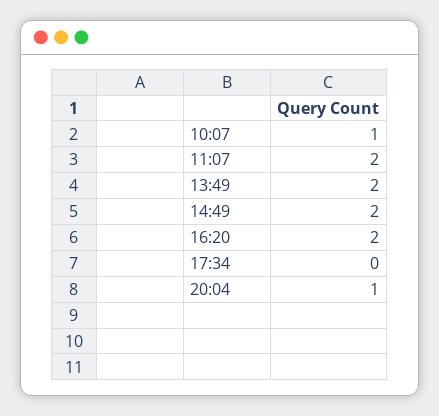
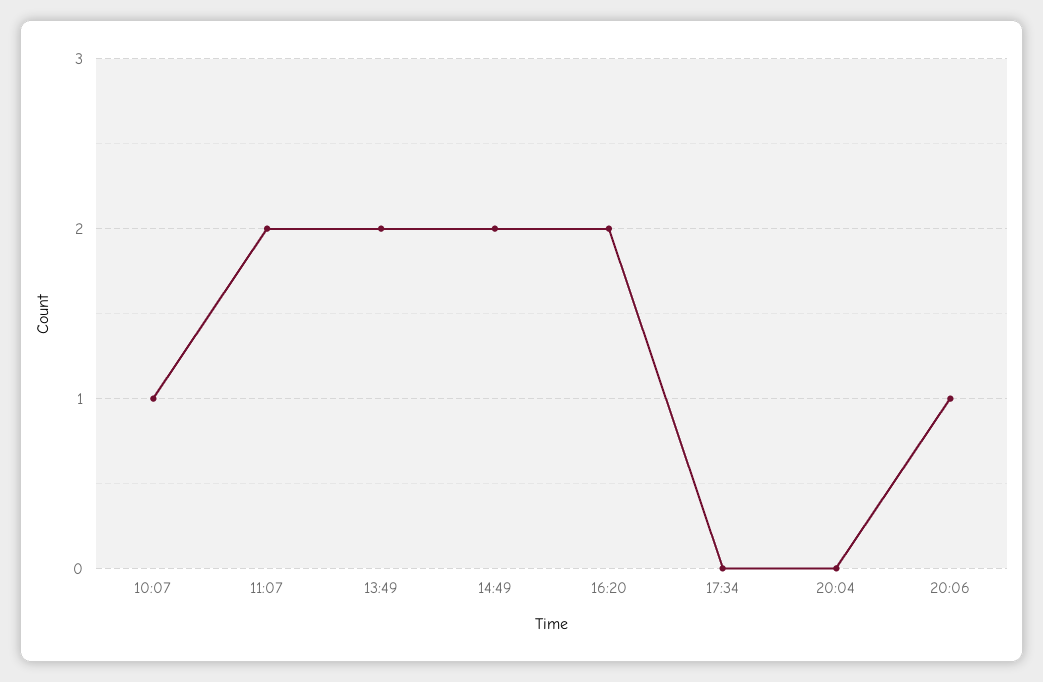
20:04: 1 -> 0
20:06: none -> 1

